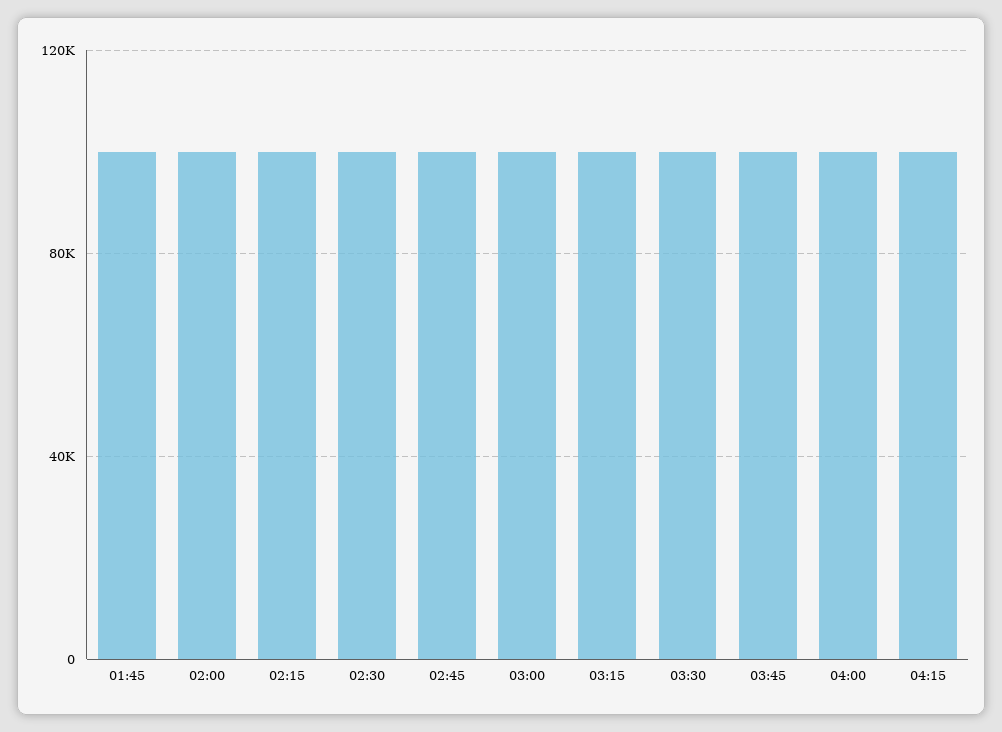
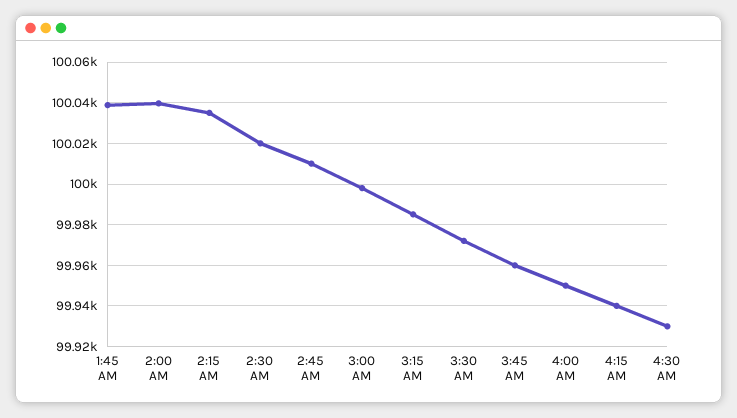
4:30 AM: none -> 99930

